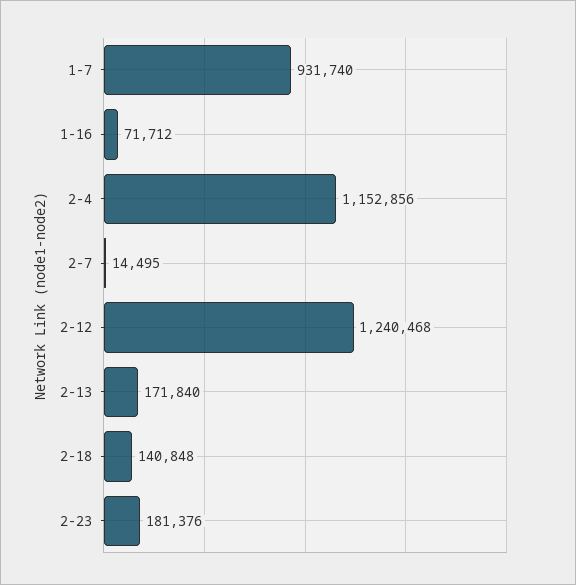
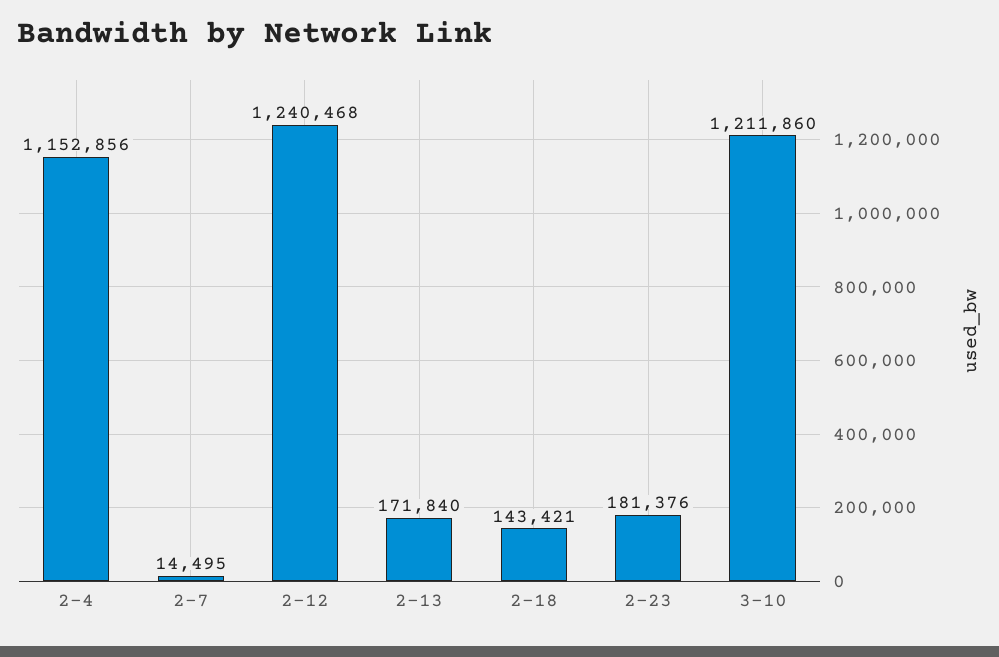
1-7: 931740 -> none
1-16: 71712 -> none
2-18: 140848 -> 143421
3-10: none -> 1211860

